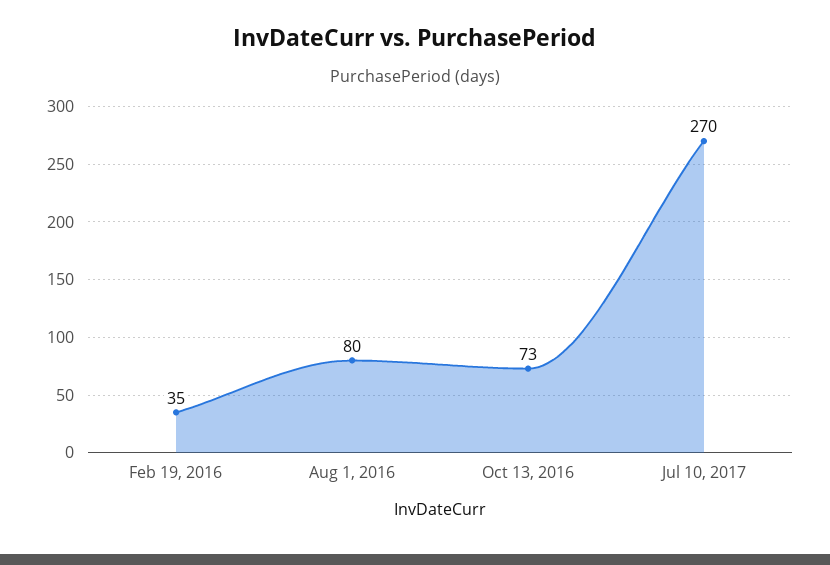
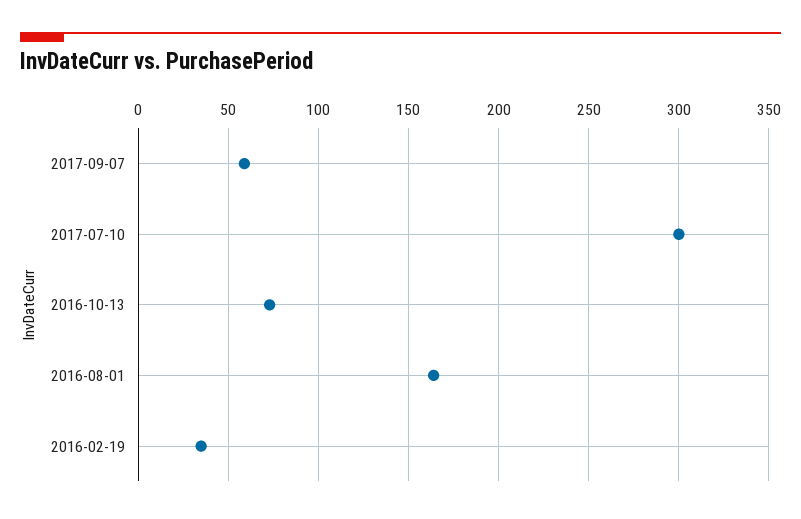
Aug 1, 2016: 80 -> 165
Jul 10, 2017: 270 -> 300
2017-09-07: none -> 60

